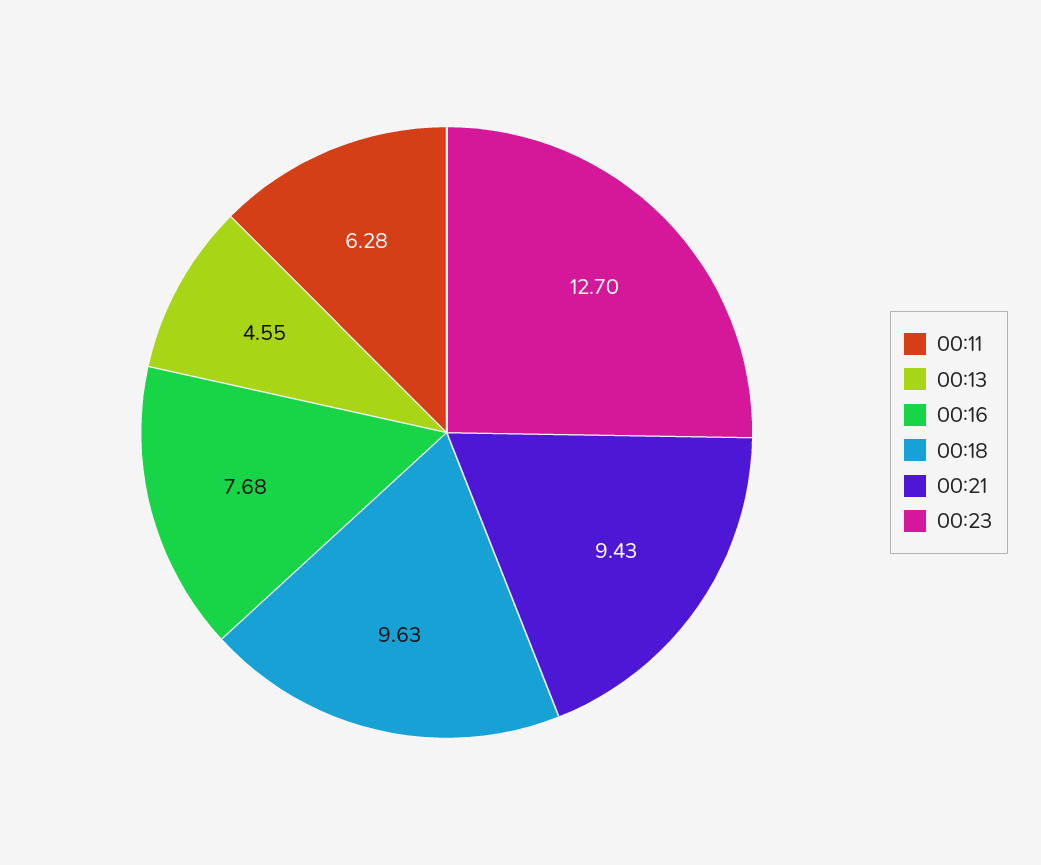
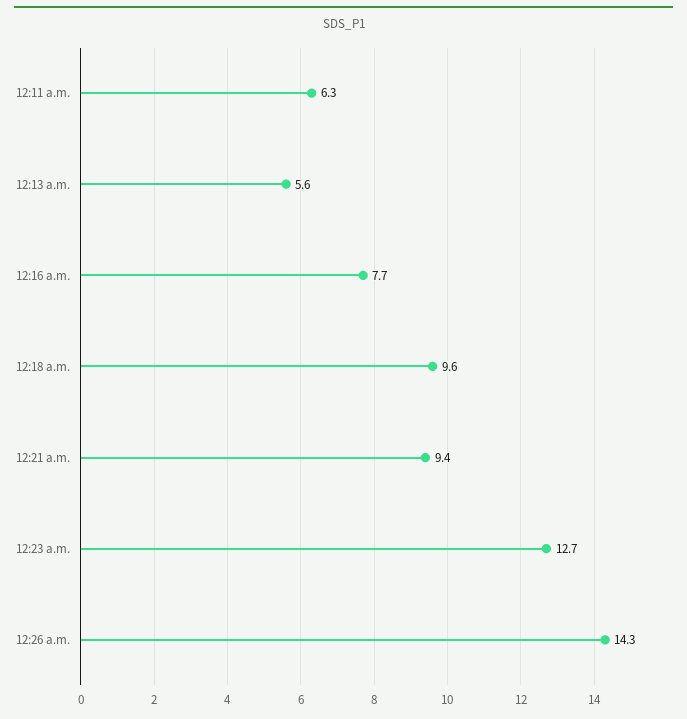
00:13: 4.55 -> 5.6
12:26 a.m.: none -> 14.3

